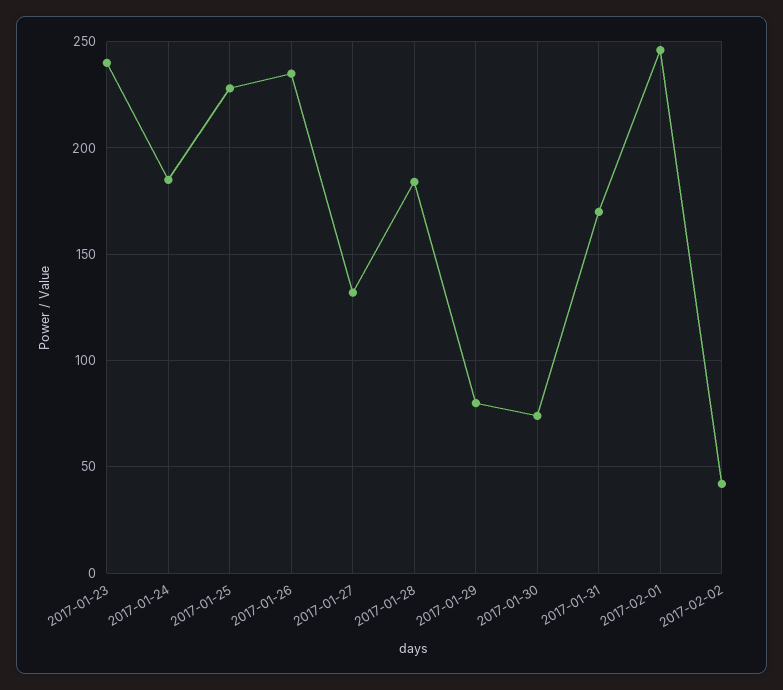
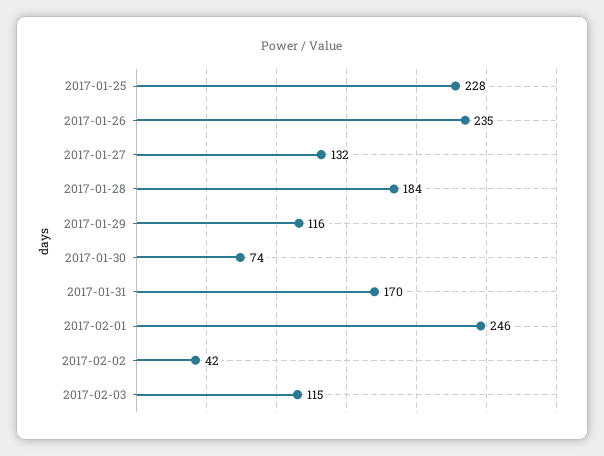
2017-01-23: 240 -> none
2017-01-24: 185 -> none
2017-01-29: 80 -> 116
2017-02-03: none -> 115

